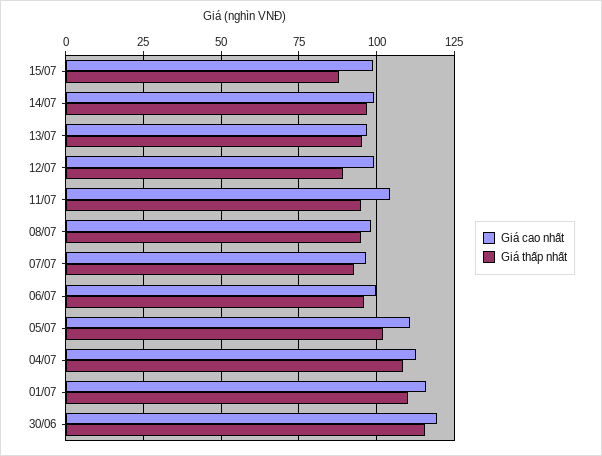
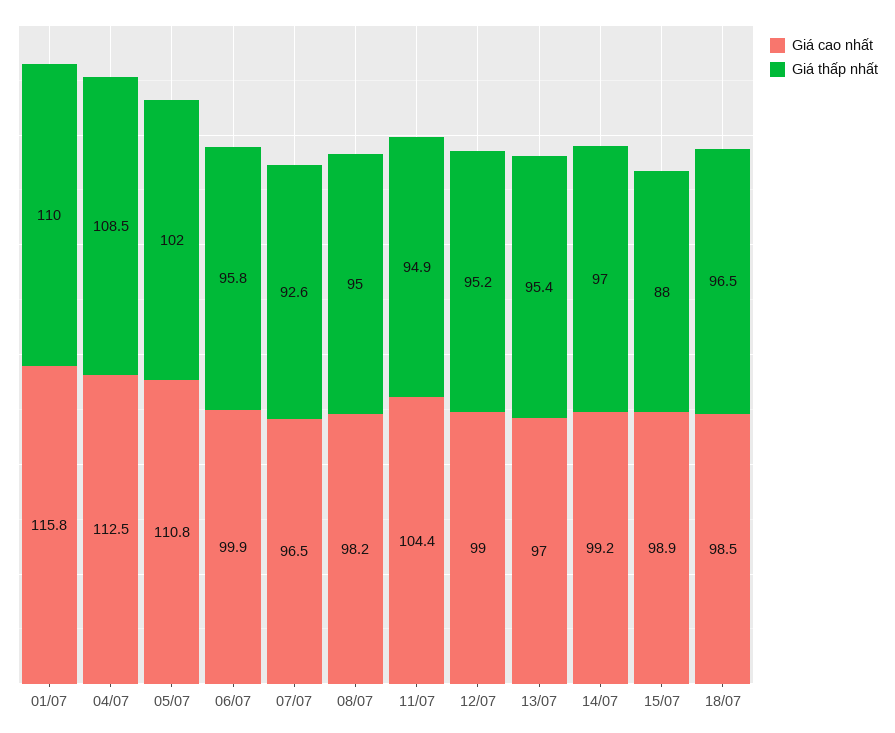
Giá thấp nhất, 12/07: 90 -> 95.2
Giá cao nhất, 30/06: 120 -> none
Giá thấp nhất, 30/06: 115 -> none
Giá cao nhất, 18/07: none -> 98.5
Giá thấp nhất, 18/07: none -> 96.5

